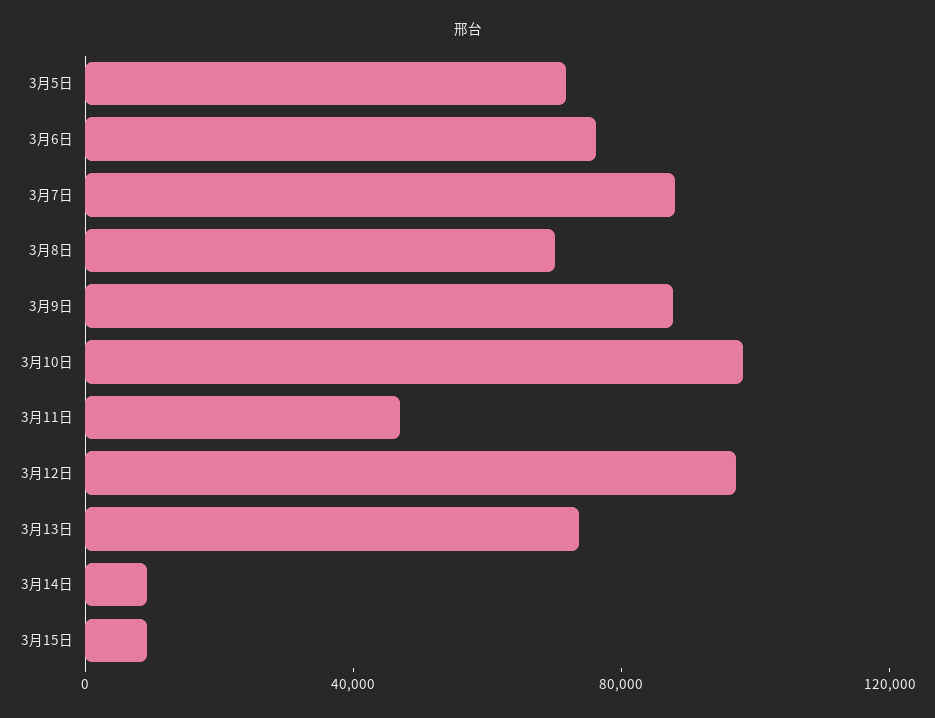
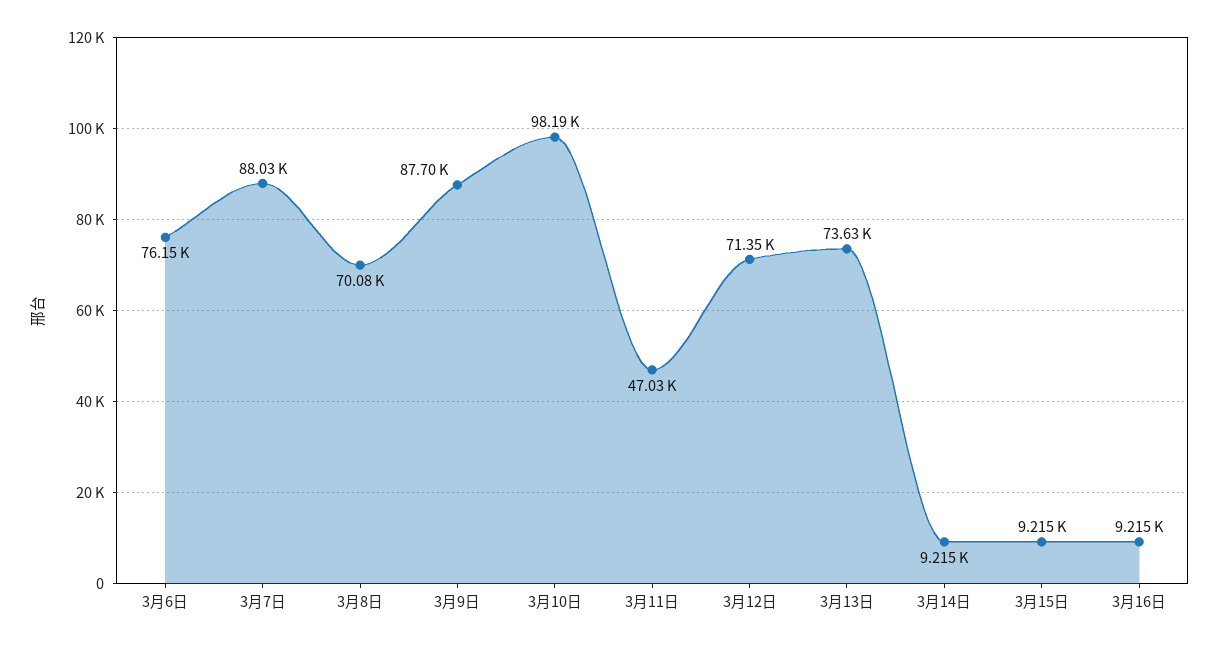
3月5日: 70000 -> none
3月12日: 100000 -> 71350
3月16日: none -> 9215

